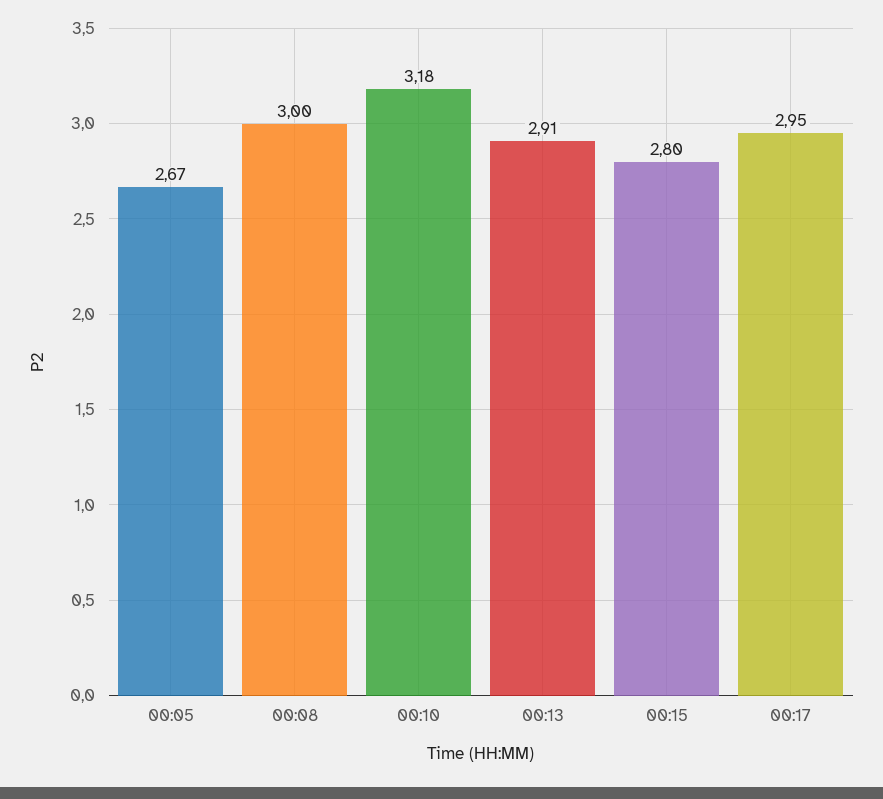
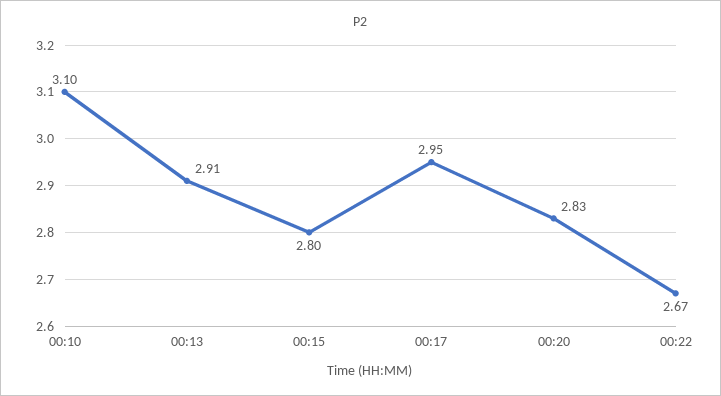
00:05: 2.67 -> none
00:08: 3 -> none
00:10: 3.18 -> 3.1
00:20: none -> 2.83
00:22: none -> 2.67

